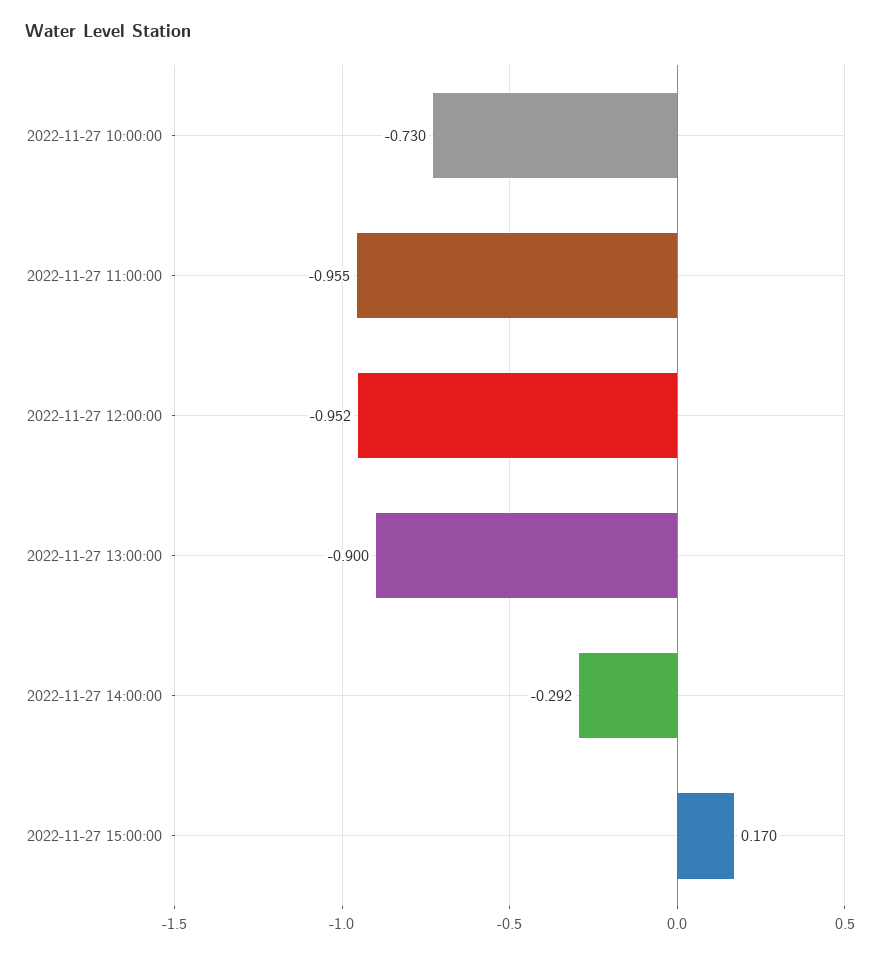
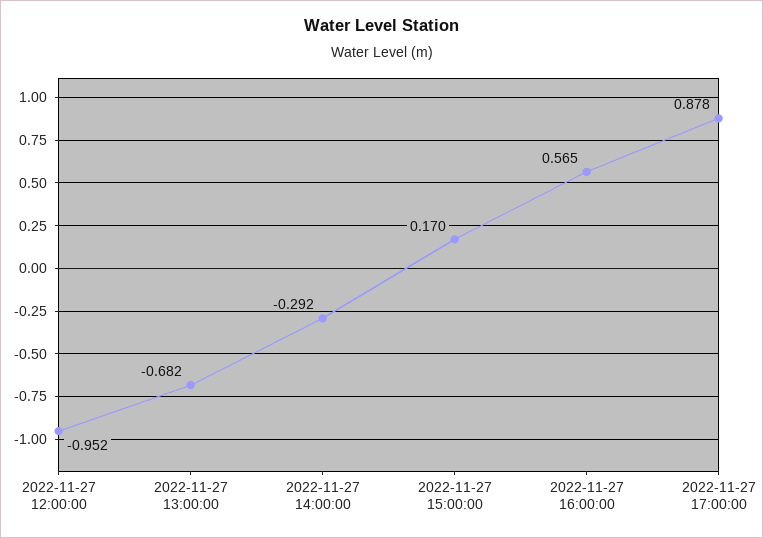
2022-11-27 10:00:00: -0.73 -> none
2022-11-27 11:00:00: -0.955 -> none
2022-11-27 13:00:00: -0.9 -> -0.682
2022-11-27 16:00:00: none -> 0.565
2022-11-27 17:00:00: none -> 0.878

